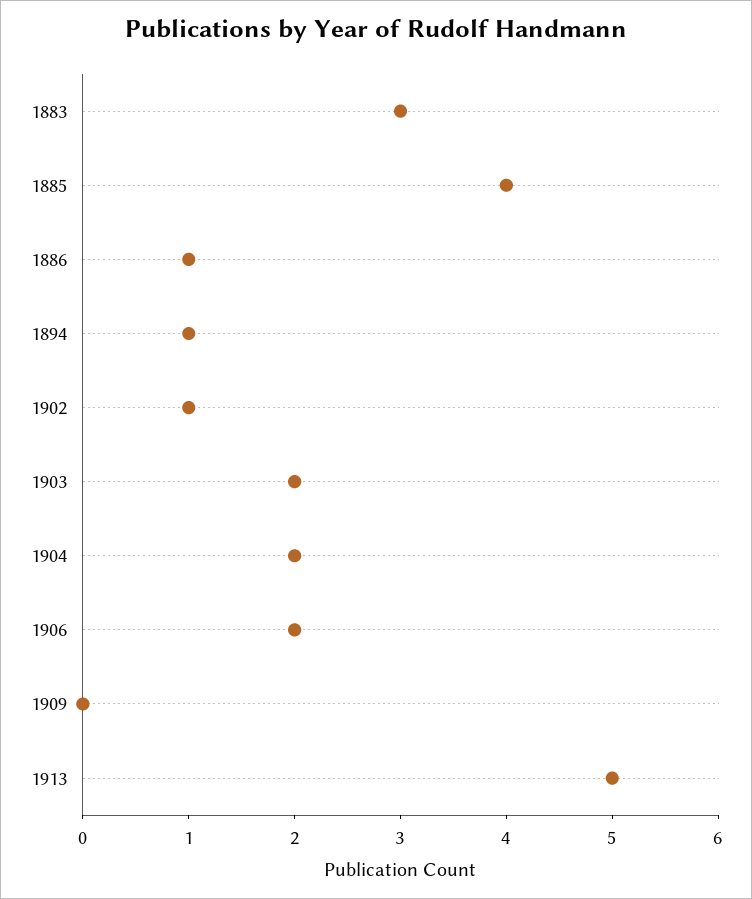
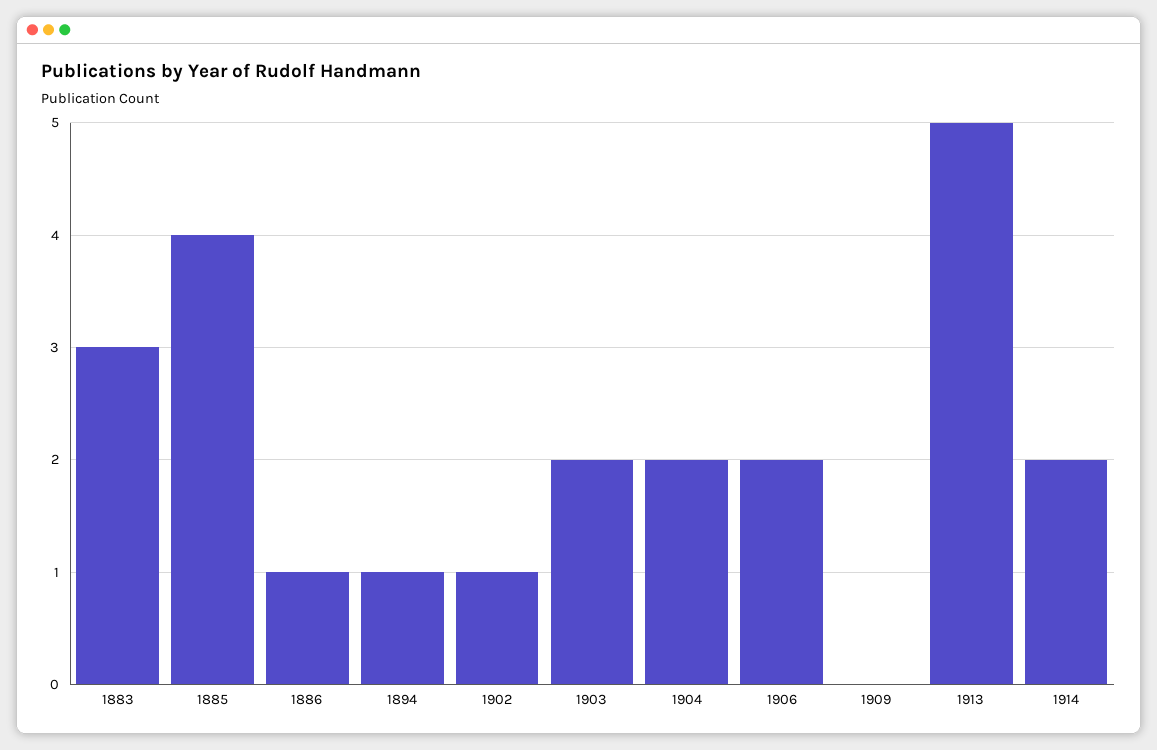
1914: none -> 2

